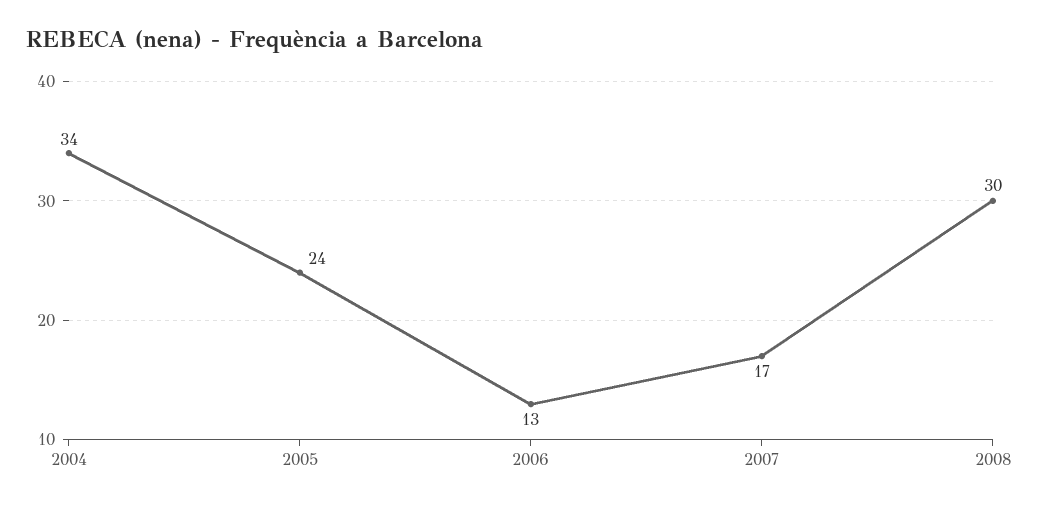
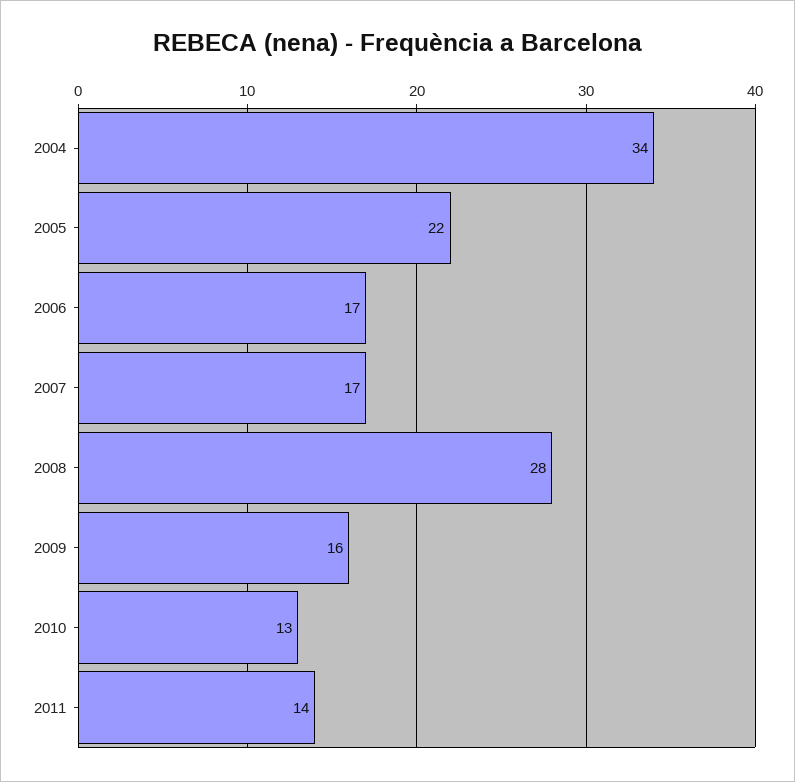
2005: 24 -> 22
2006: 13 -> 17
2008: 30 -> 28
2009: none -> 16
2010: none -> 13
2011: none -> 14

